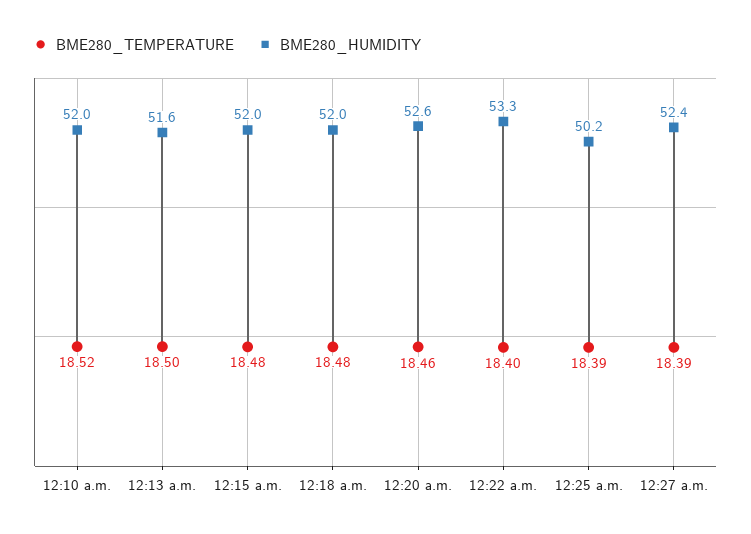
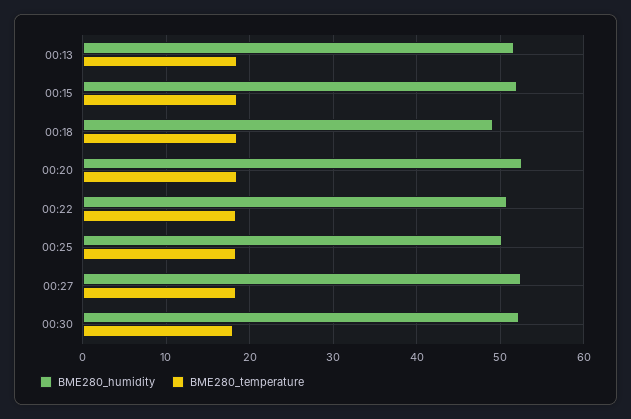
BME280_TEMPERATURE, 12:10 a.m.: 18.52 -> none
BME280_HUMIDITY, 12:10 a.m.: 52 -> none
BME280_HUMIDITY, 12:18 a.m.: 52 -> 49
BME280_HUMIDITY, 12:22 a.m.: 53.3 -> 51
BME280_HUMIDITY, 00:30: none -> 52
BME280_TEMPERATURE, 00:30: none -> 18

